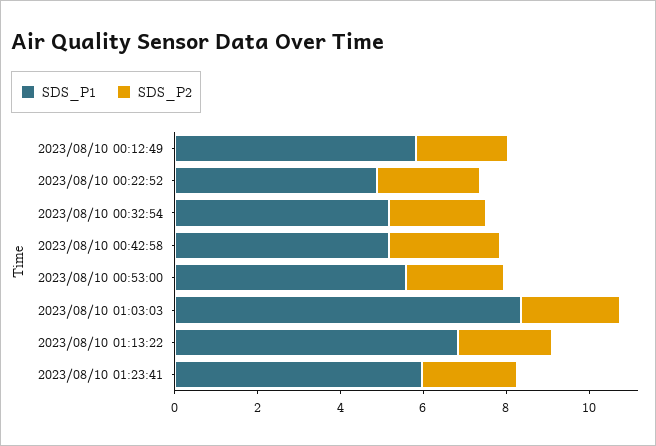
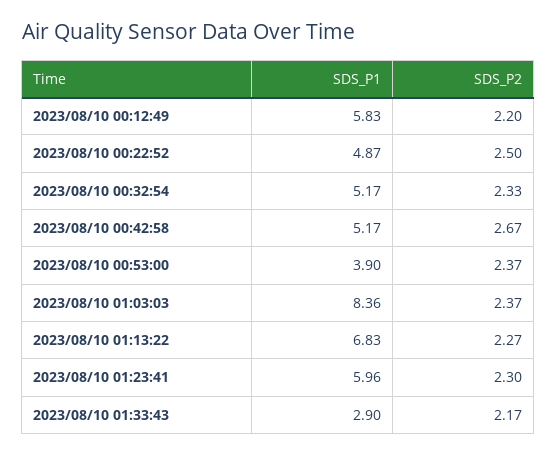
SDS_P1, 2023/08/10 00:53:00: 5.5 -> 3.9
SDS_P1, 2023/08/10 01:33:43: none -> 2.9
SDS_P2, 2023/08/10 01:33:43: none -> 2.17

